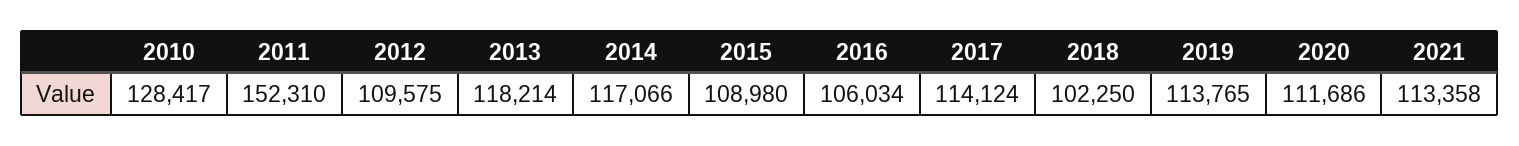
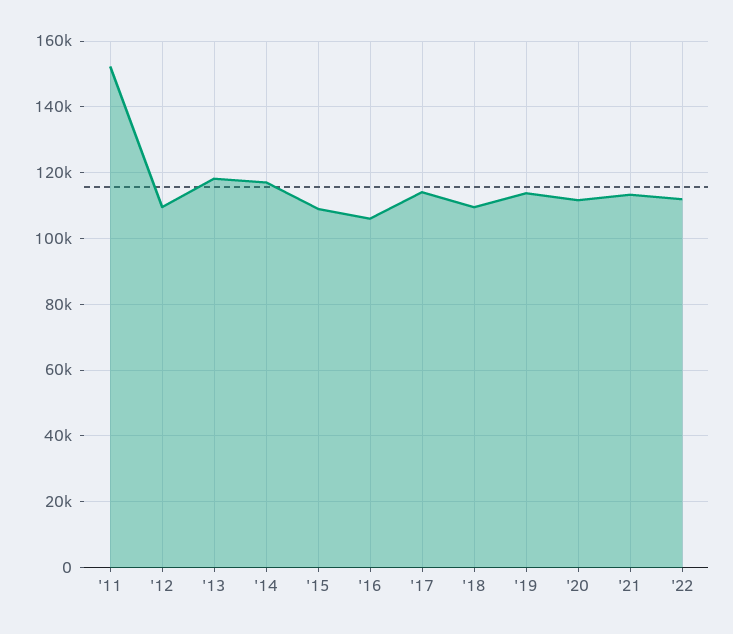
2010: 128417 -> none
2018: 102250 -> 110000
'22: none -> 112000

